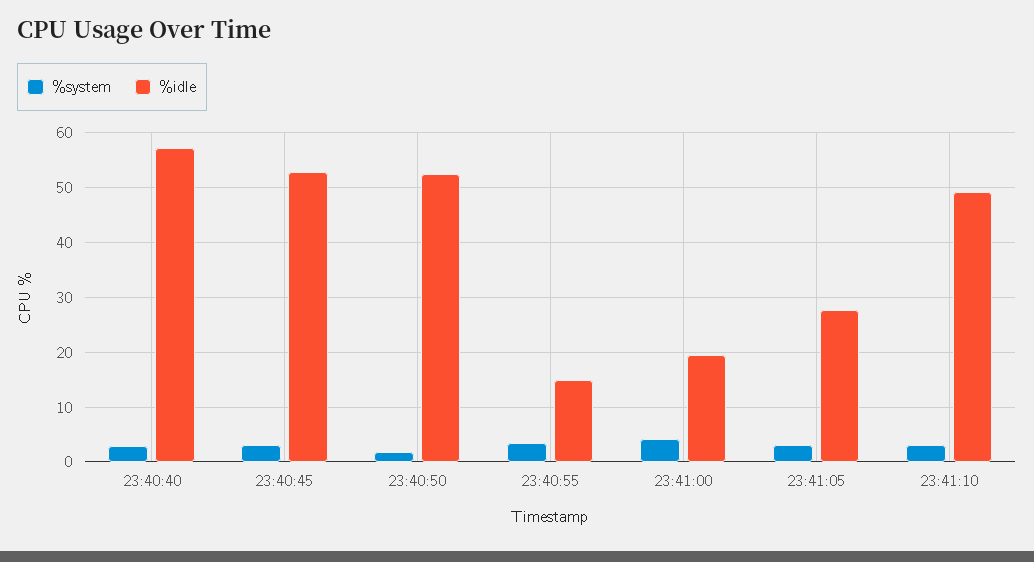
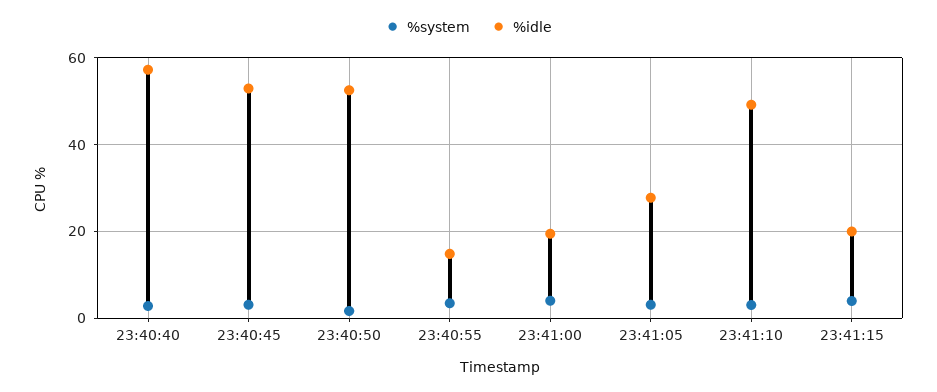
%system, 23:41:15: none -> 4
%idle, 23:41:15: none -> 20

